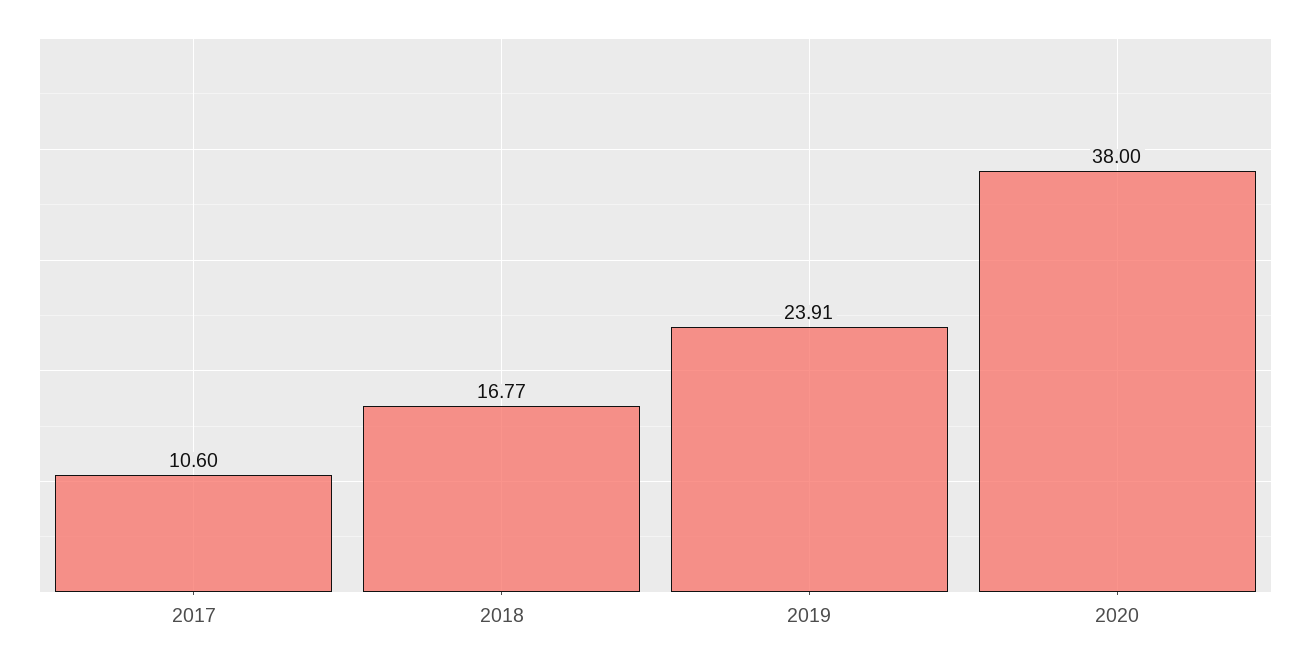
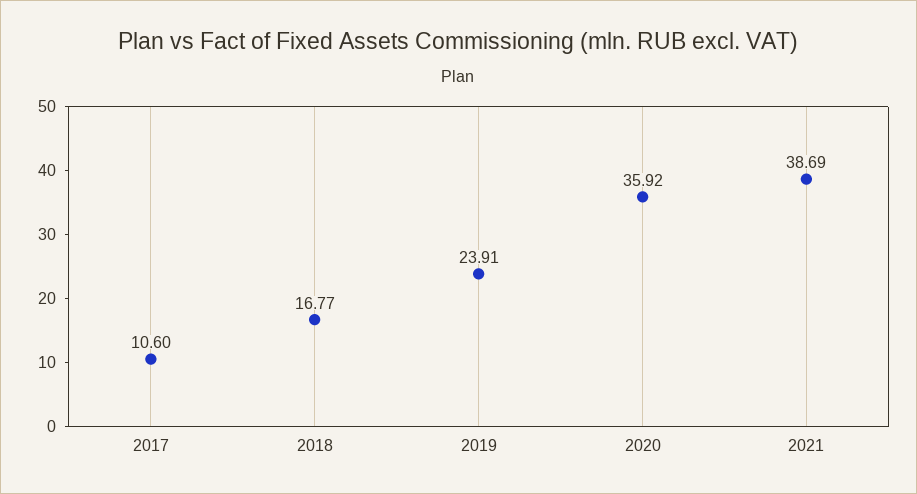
2020: 38 -> 35.92
2021: none -> 38.69

